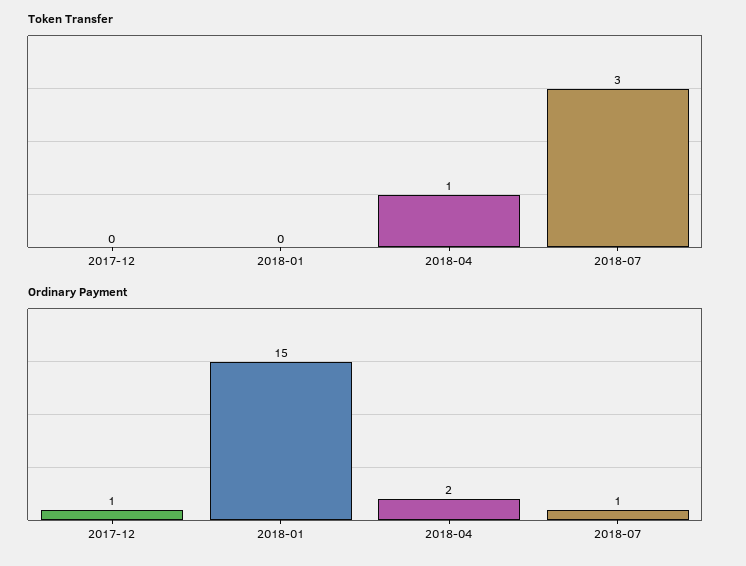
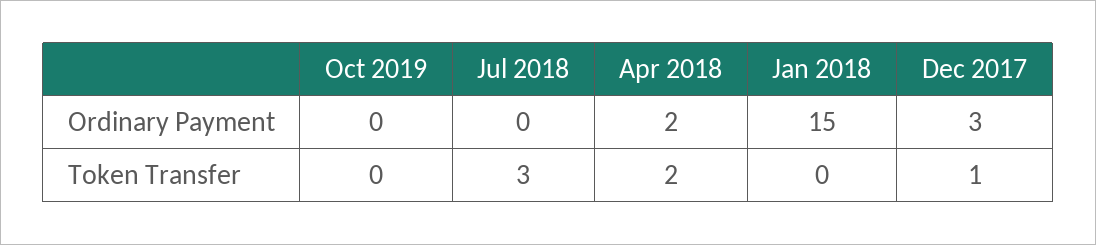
Token Transfer, 2017-12: 0 -> 1
Token Transfer, 2018-04: 1 -> 2
Ordinary Payment, 2017-12: 1 -> 3
Ordinary Payment, 2018-07: 1 -> 0
Ordinary Payment, Oct 2019: none -> 0
Token Transfer, Oct 2019: none -> 0

